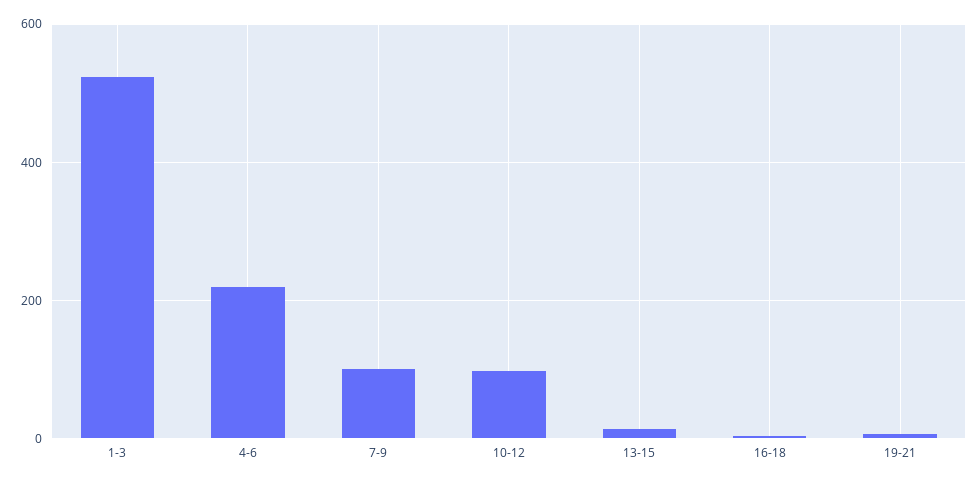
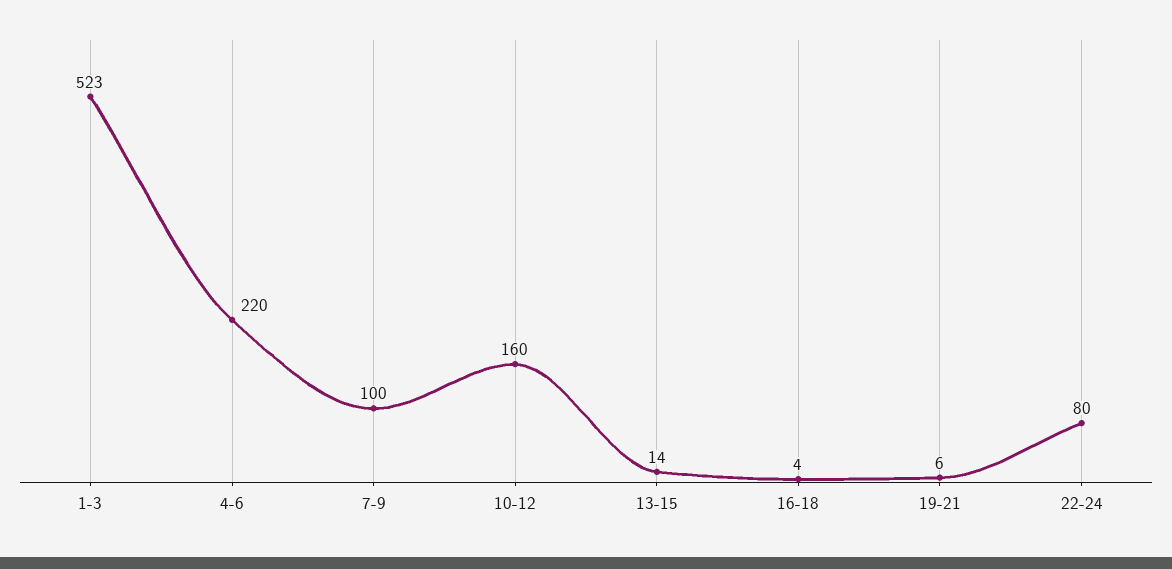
10-12: 100 -> 160
22-24: none -> 80

